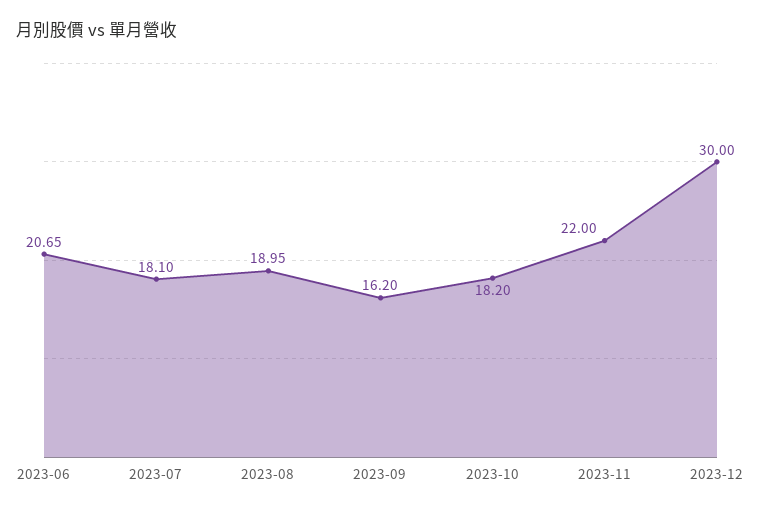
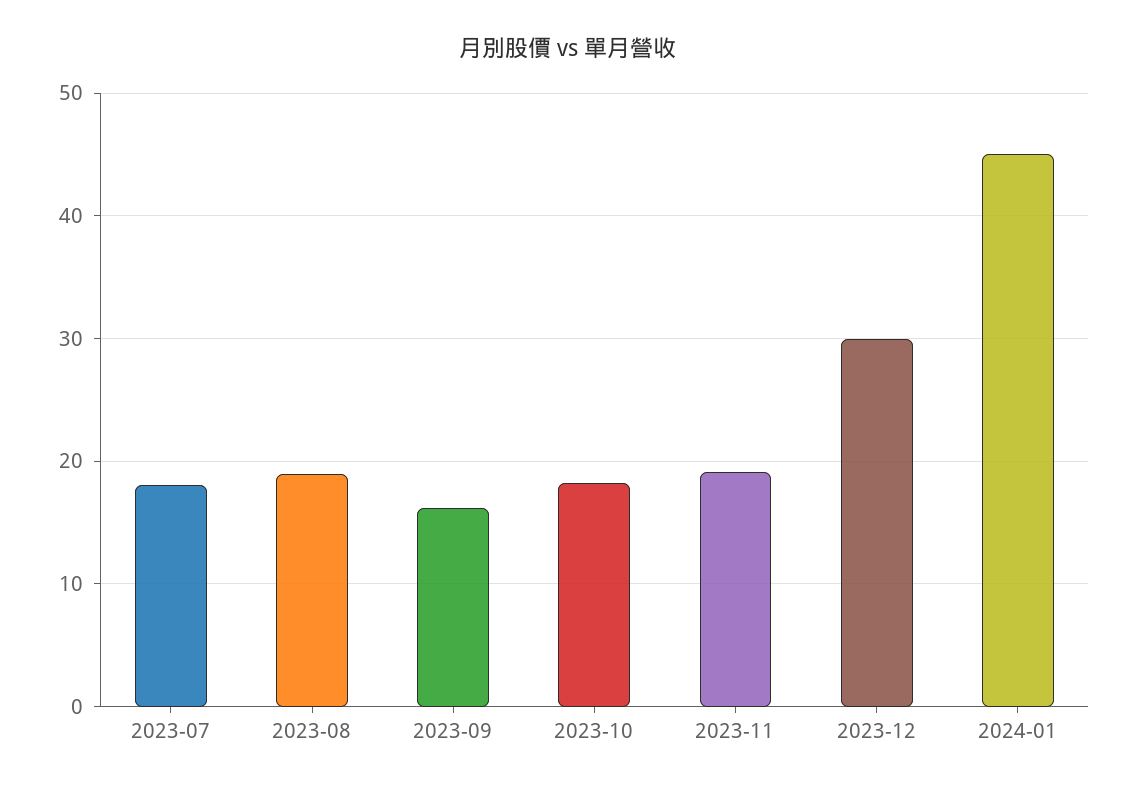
2023-06: 20.65 -> none
2023-11: 22 -> 19
2024-01: none -> 45

